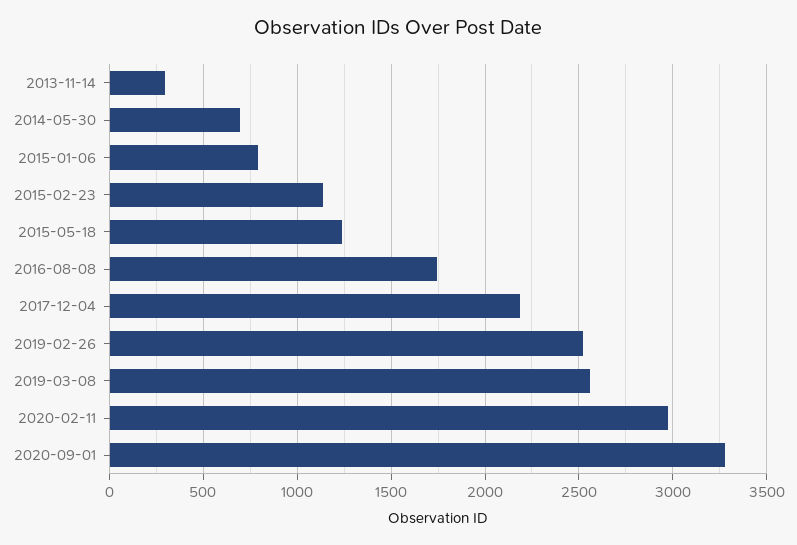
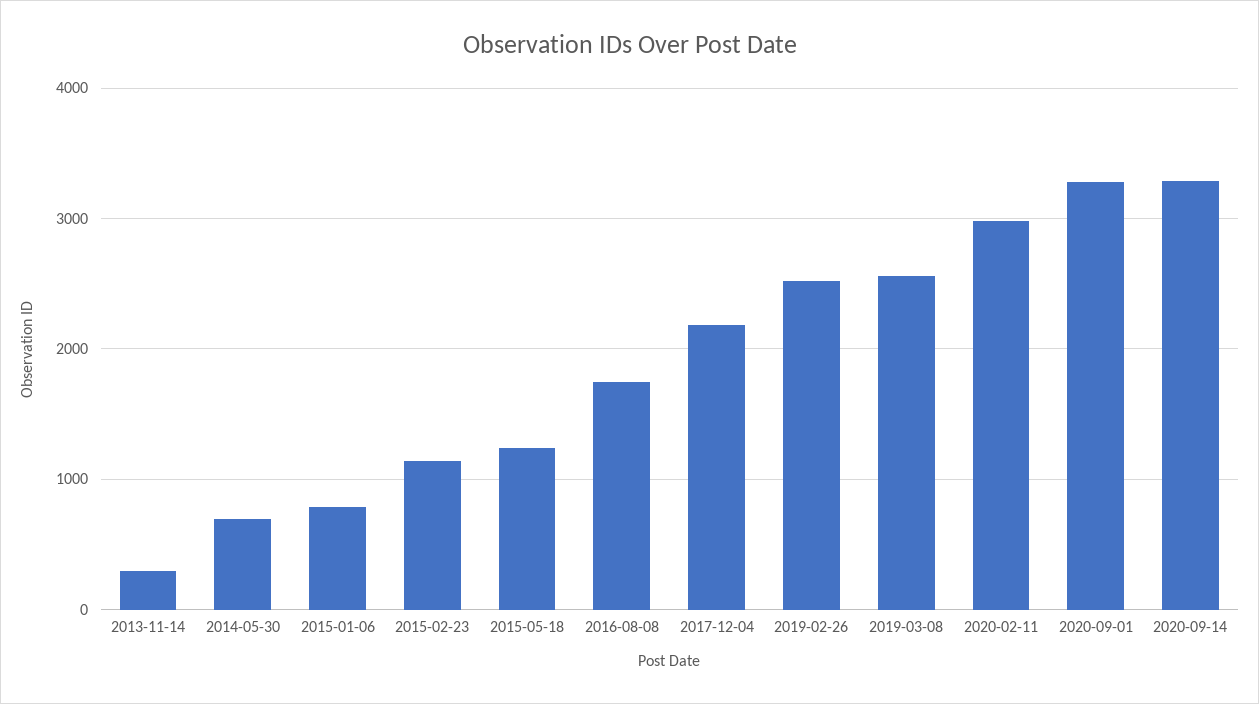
2020-09-14: none -> 3300

